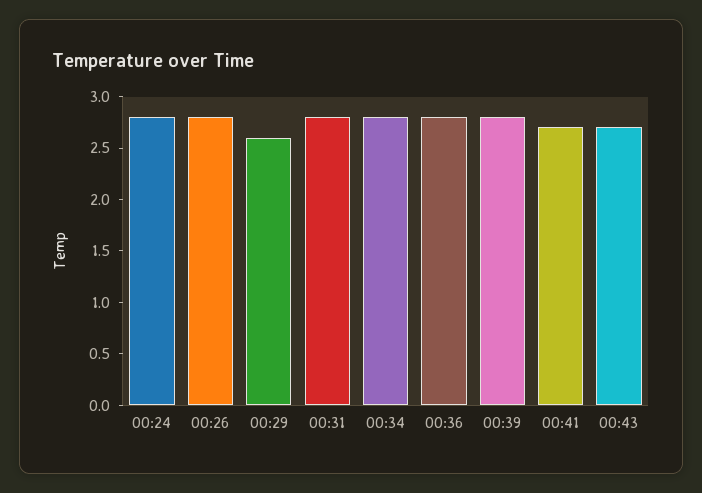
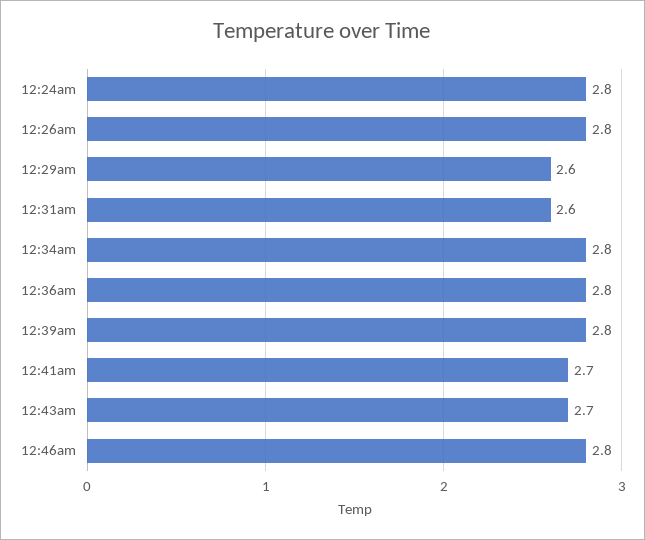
00:31: 2.8 -> 2.6
12:46am: none -> 2.8

